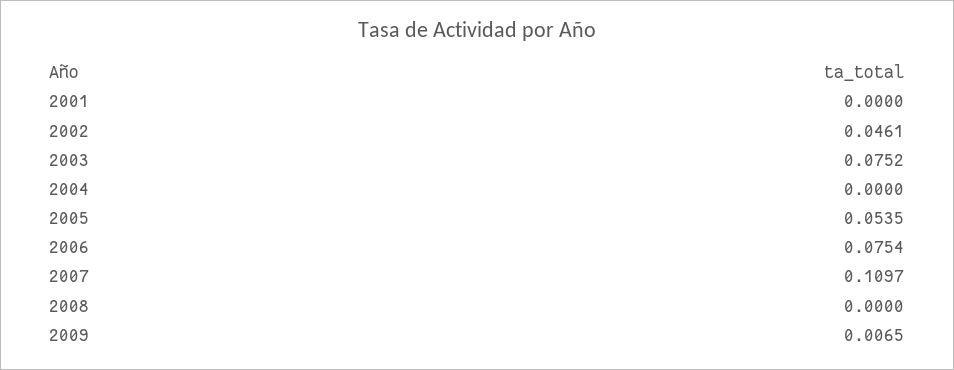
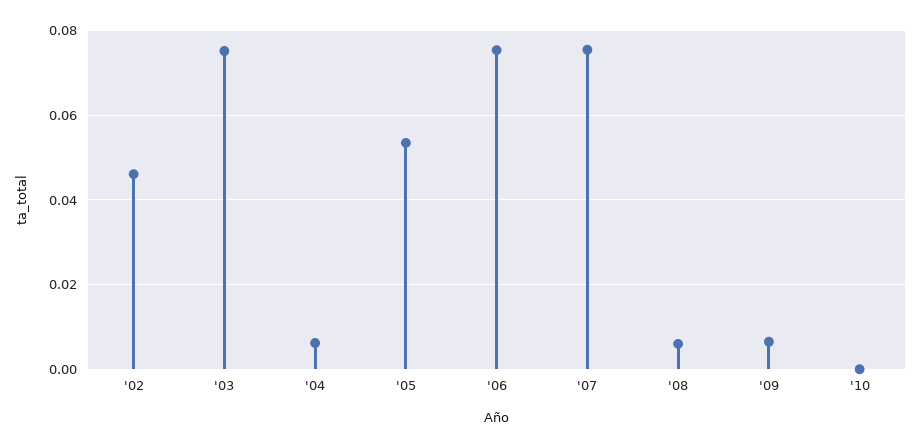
2001: 0 -> none
2004: 0 -> 0.006
2007: 0.1097 -> 0.076
2008: 0 -> 0.006
'10: none -> 0

